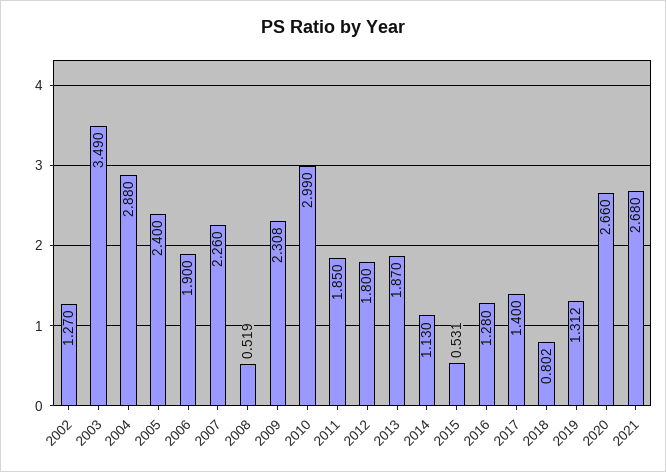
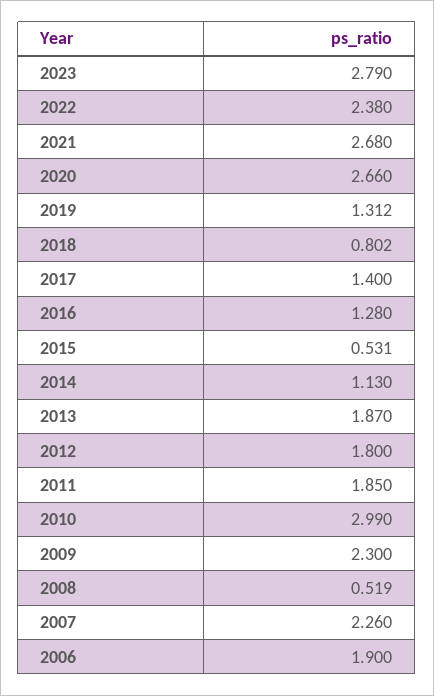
2002: 1.27 -> none
2003: 3.49 -> none
2004: 2.88 -> none
2005: 2.4 -> none
2009: 2.308 -> 2.3
2023: none -> 2.79
2022: none -> 2.38

